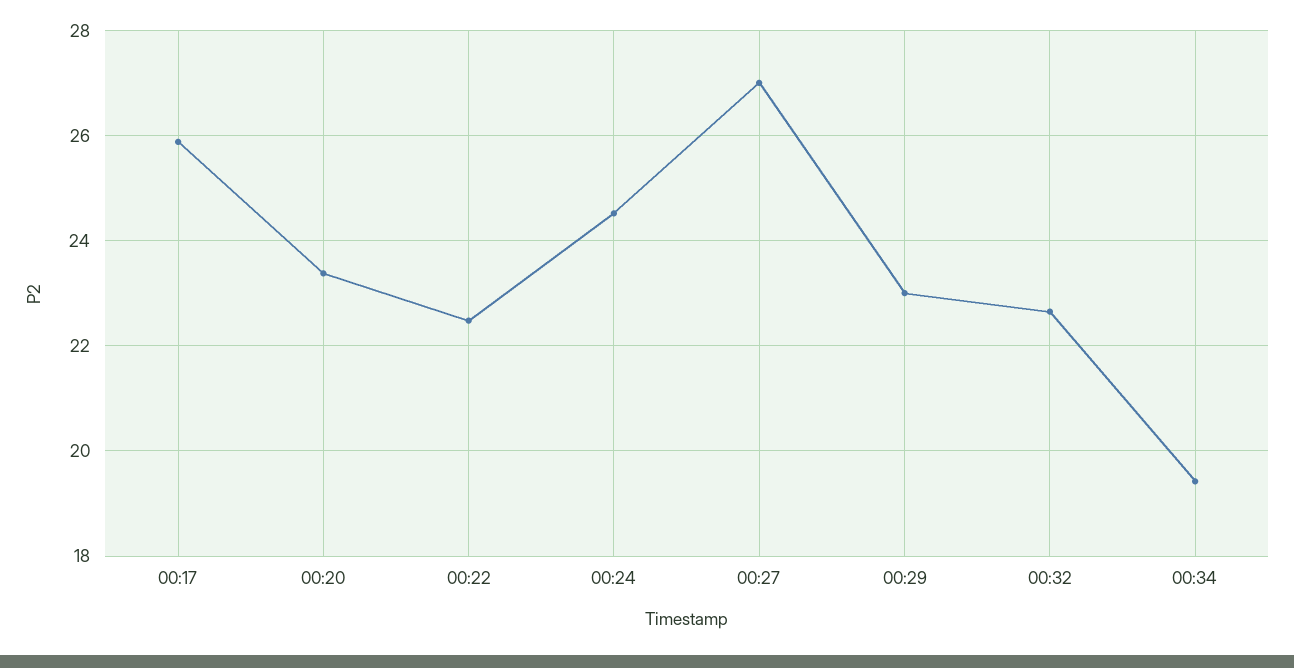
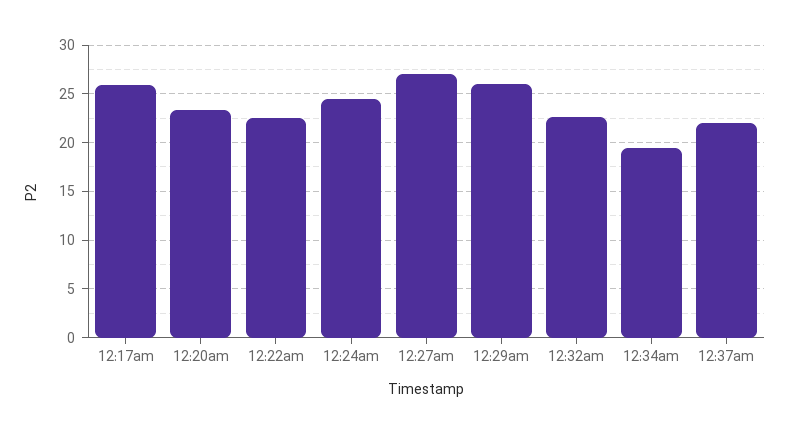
00:29: 23 -> 26
12:37am: none -> 22

